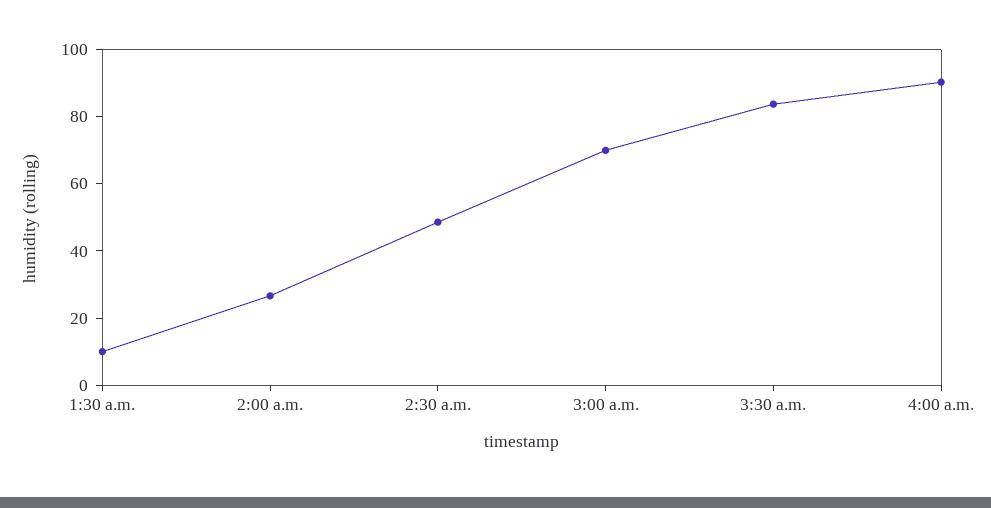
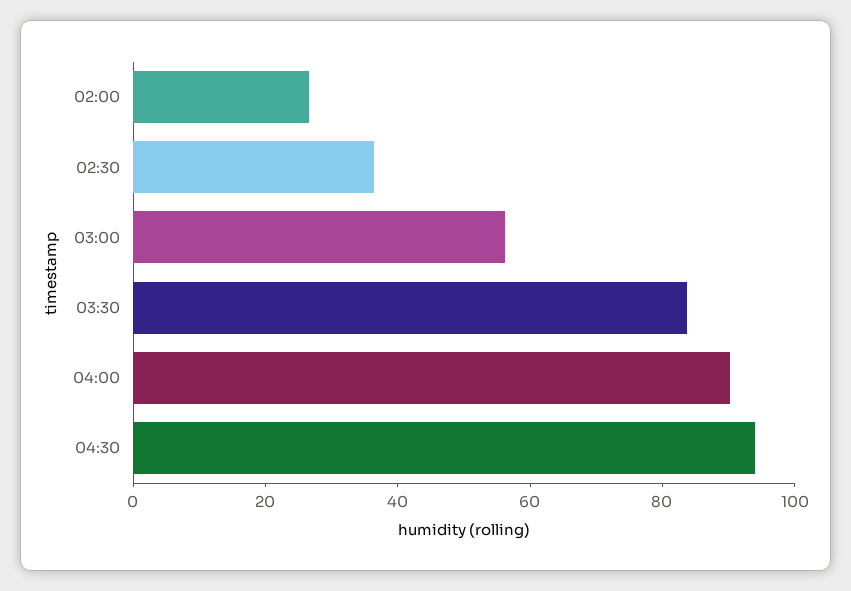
1:30 a.m.: 10 -> none
2:30 a.m.: 50 -> 35
3:00 a.m.: 70 -> 55
04:30: none -> 95

